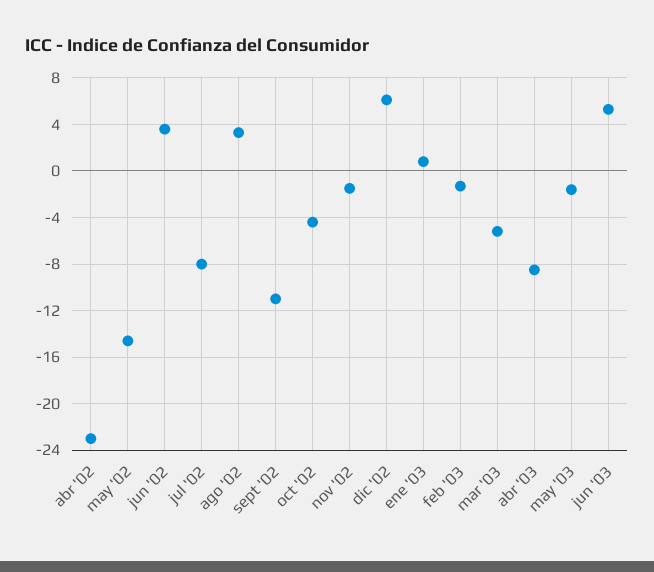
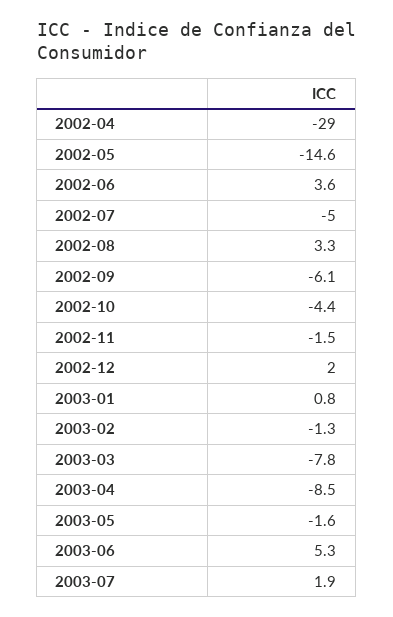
abr '02: -23 -> -29
jul '02: -8 -> -5
sept '02: -11 -> -6.1
dic '02: 6 -> 2
mar '03: -5 -> -7.8
2003-07: none -> 1.9

